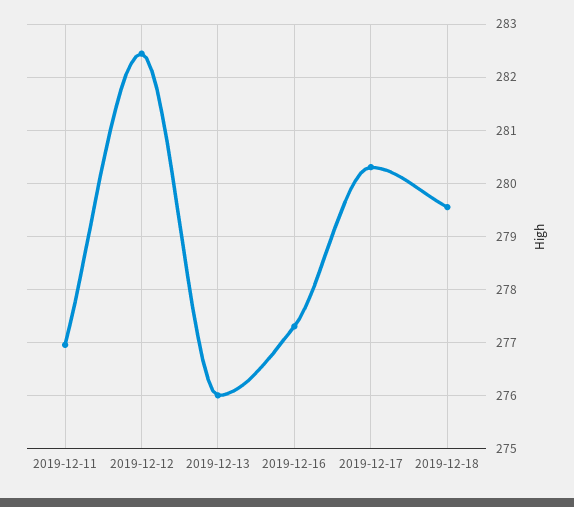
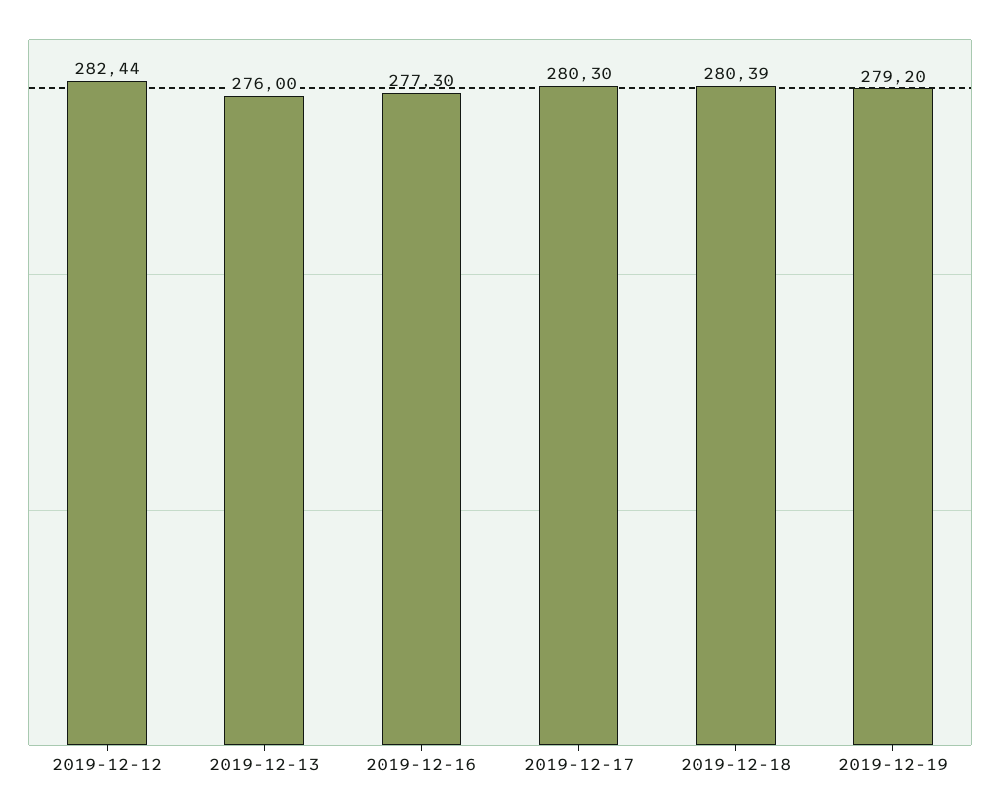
2019-12-11: 277 -> none
2019-12-18: 279.6 -> 280.39
2019-12-19: none -> 279.2

